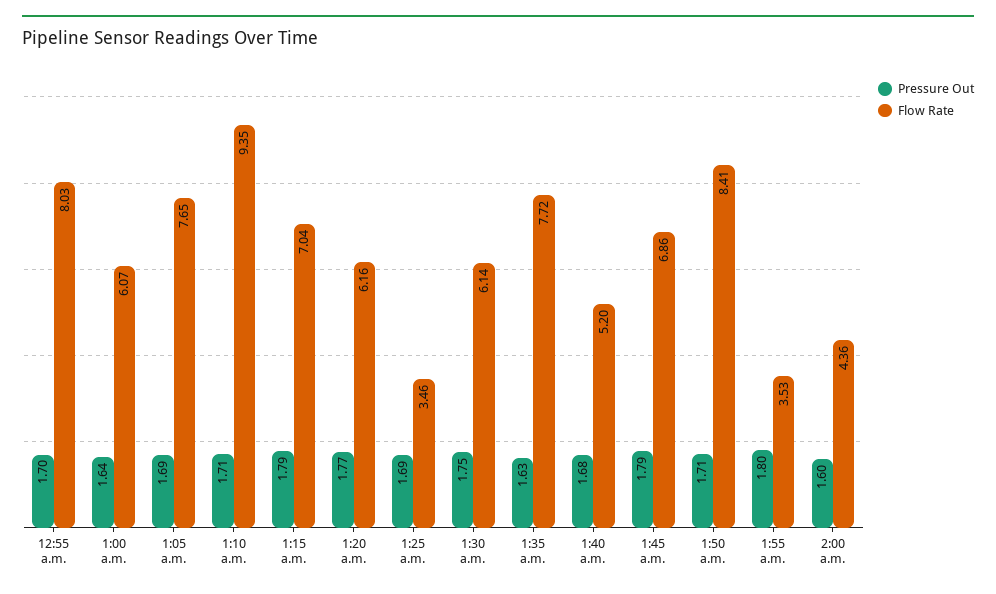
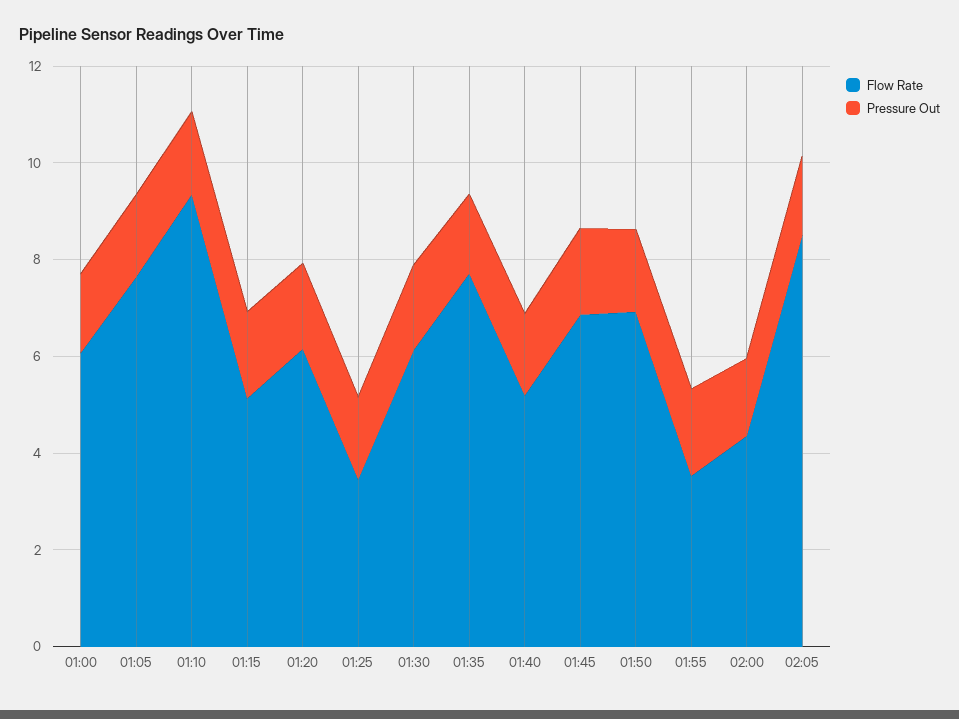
Pressure Out, 12:55 a.m.: 1.7 -> none
Flow Rate, 12:55 a.m.: 8.03 -> none
Flow Rate, 1:15 a.m.: 7.04 -> 5
Flow Rate, 1:50 a.m.: 8.41 -> 7
Flow Rate, 02:05: none -> 8.5
Pressure Out, 02:05: none -> 1.5

